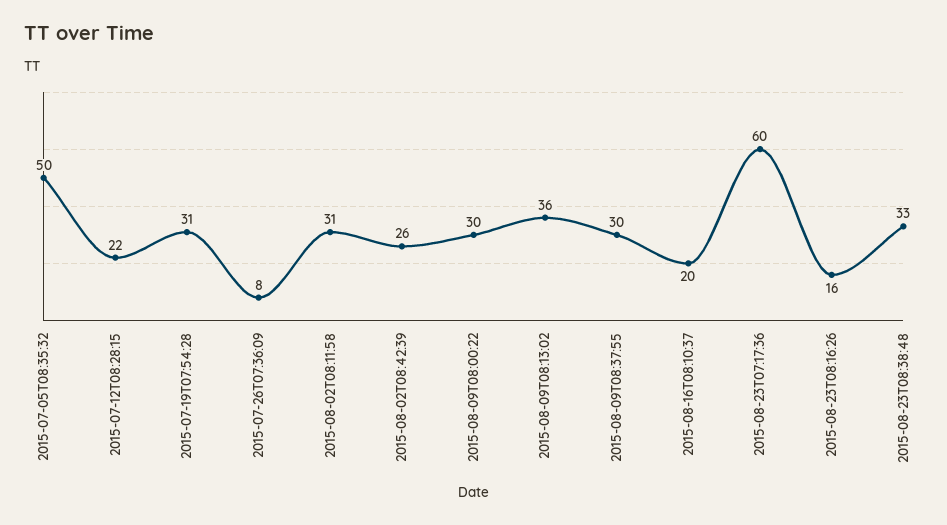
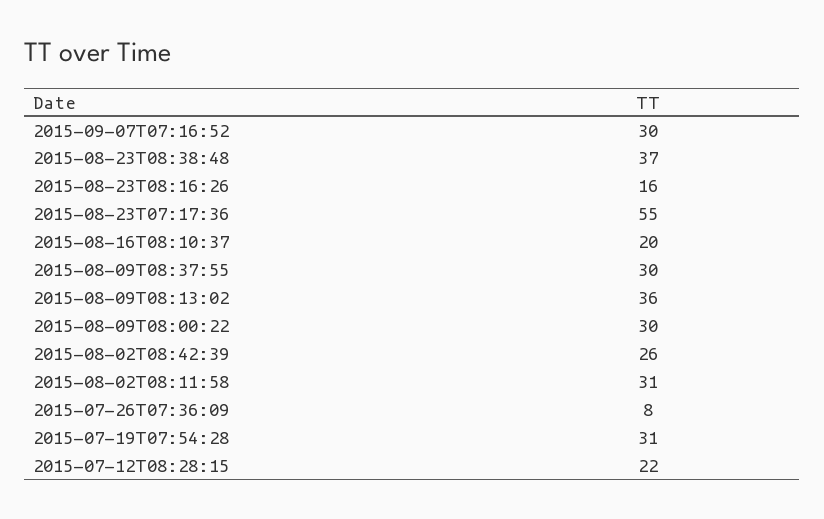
2015-07-05T08:35:32: 50 -> none
2015-08-23T07:17:36: 60 -> 55
2015-08-23T08:38:48: 33 -> 37
2015-09-07T07:16:52: none -> 30

